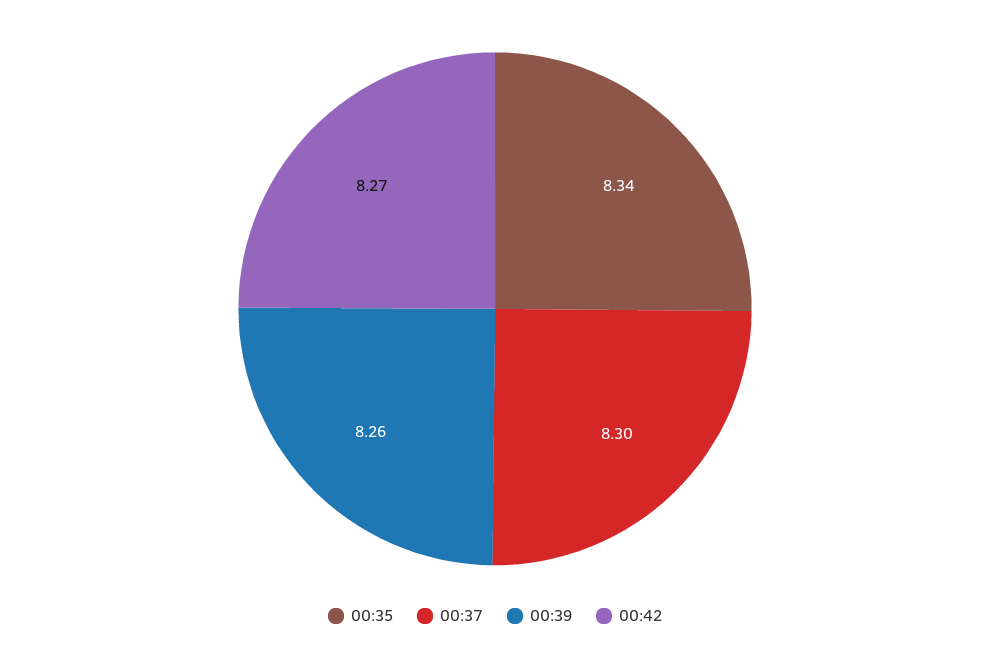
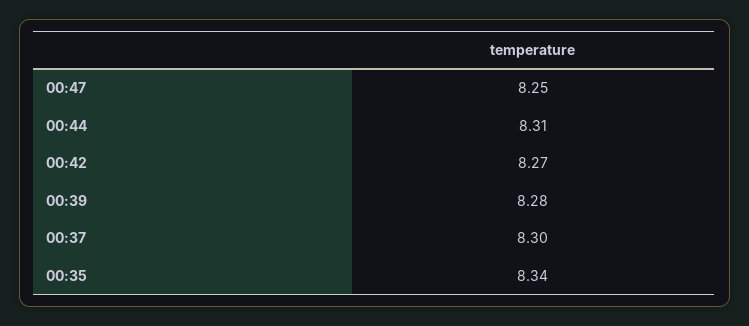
00:39: 8.26 -> 8.28
00:47: none -> 8.25
00:44: none -> 8.31

